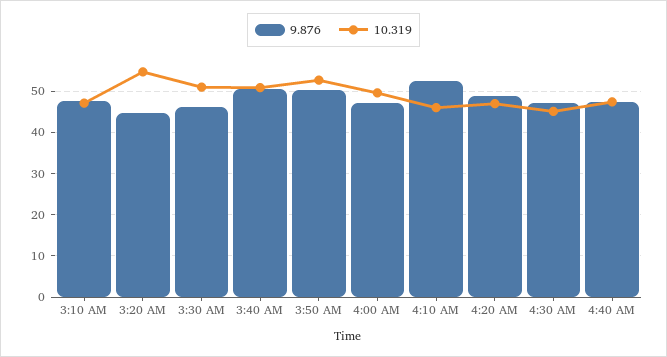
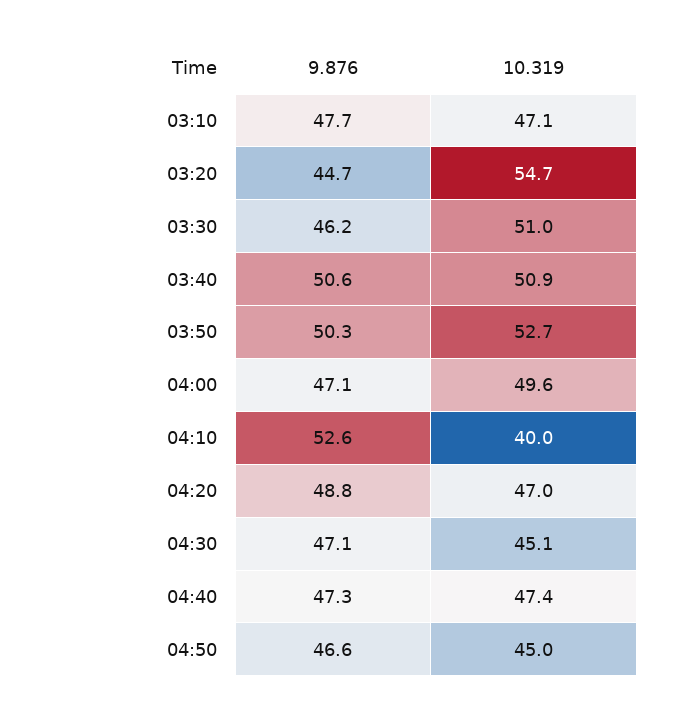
10.319, 4:10 AM: 46 -> 40
9.876, 04:50: none -> 46.6
10.319, 04:50: none -> 45

